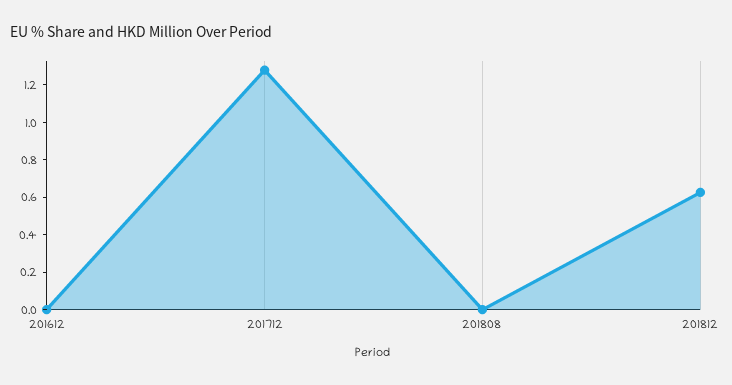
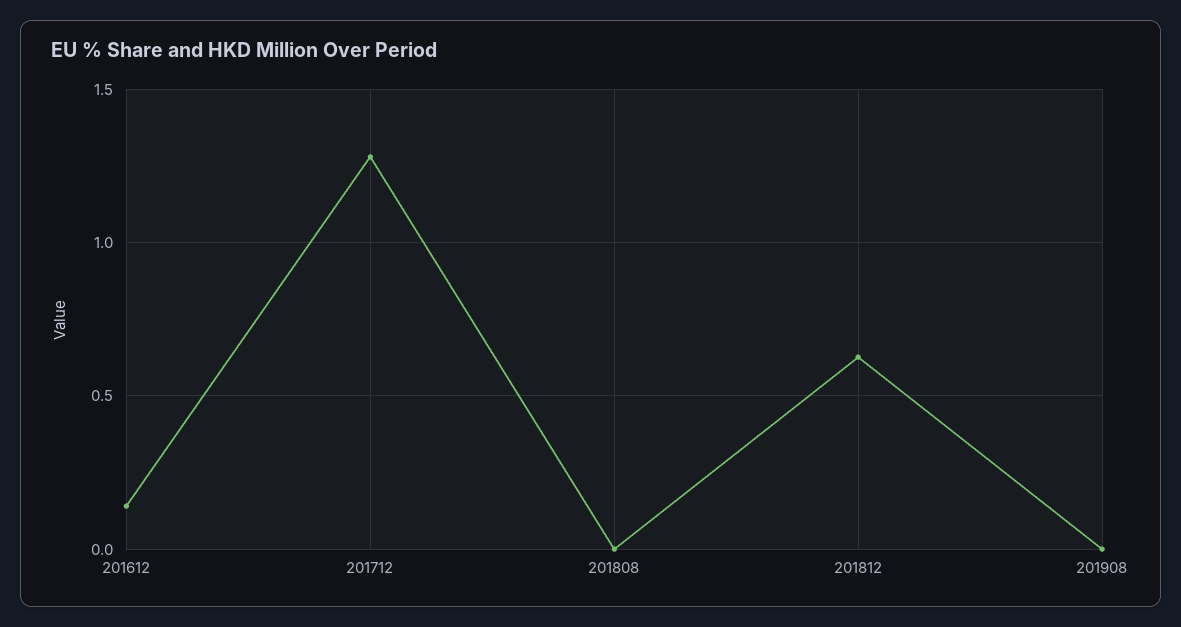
201612: 0 -> 0.15
201908: none -> 0

